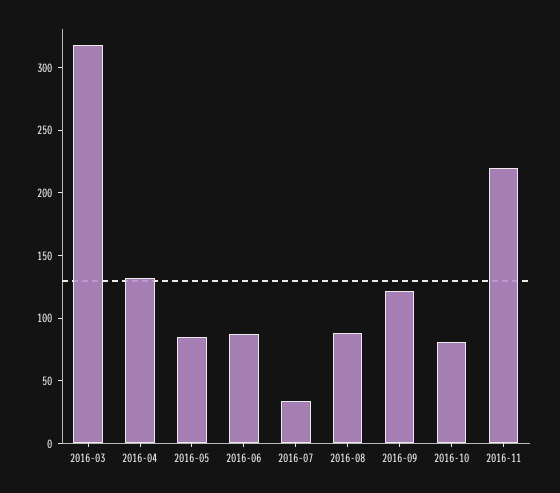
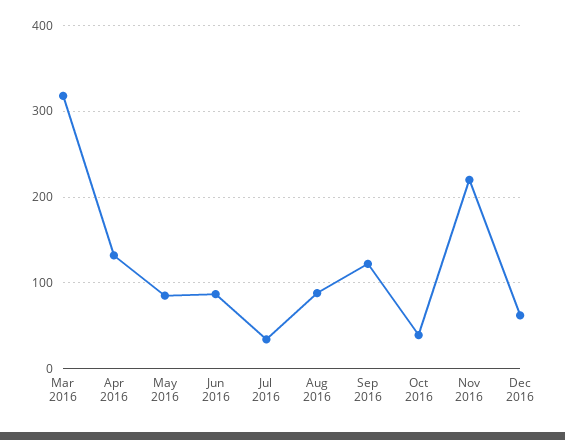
2016-10: 80 -> 40
Dec 2016: none -> 60

